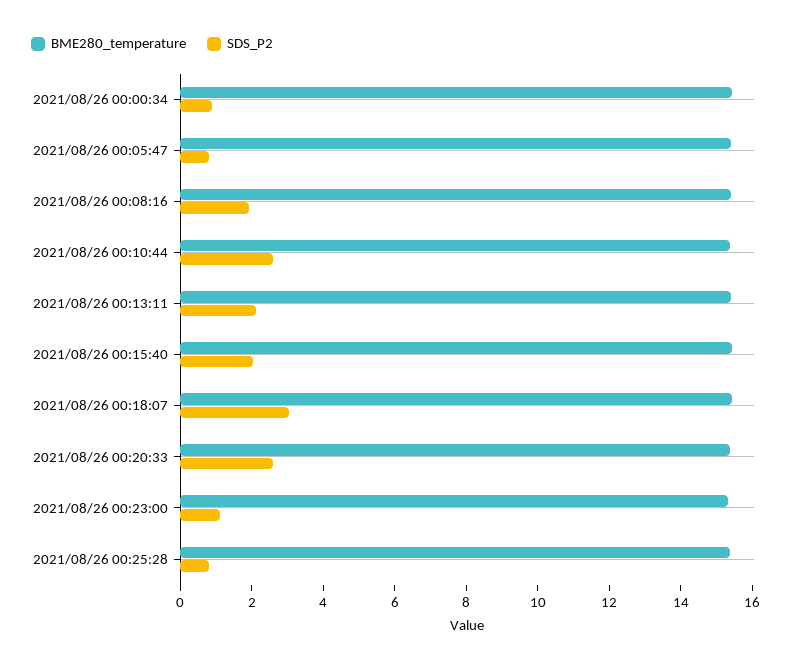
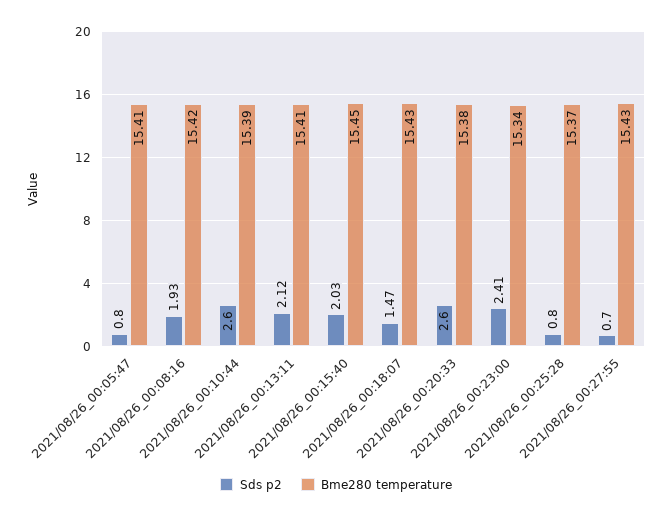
BME280_temperature, 2021/08/26 00:00:34: 15.5 -> none
SDS_P2, 2021/08/26 00:00:34: 1 -> none
SDS_P2, 2021/08/26 00:18:07: 3 -> 1.47
SDS_P2, 2021/08/26 00:23:00: 1 -> 2.41
SDS_P2, 2021/08/26_00:27:55: none -> 0.7
BME280_temperature, 2021/08/26_00:27:55: none -> 15.43

